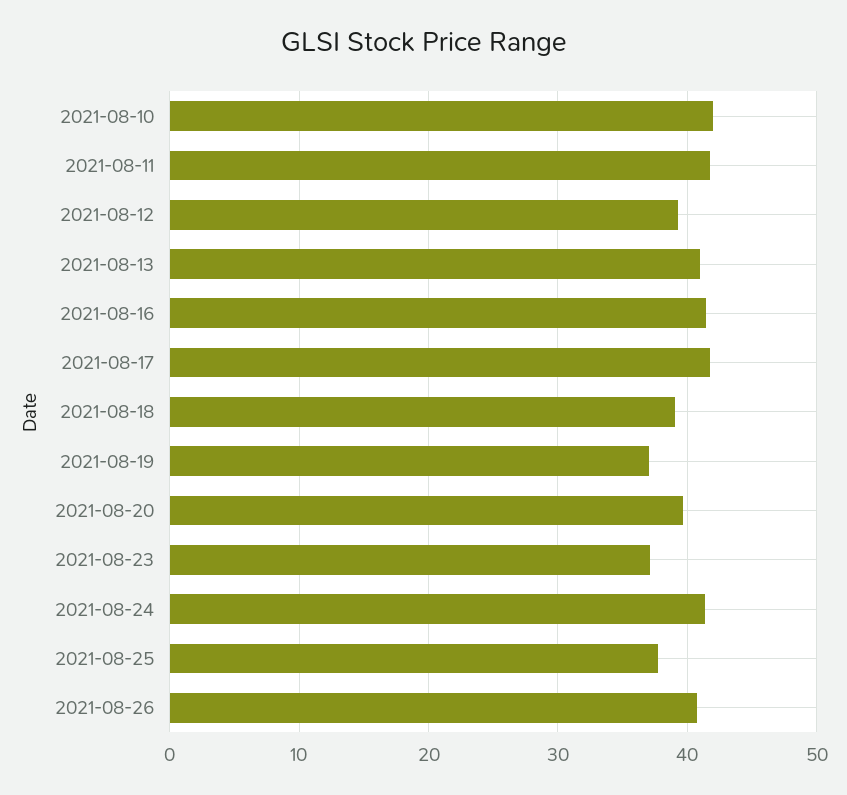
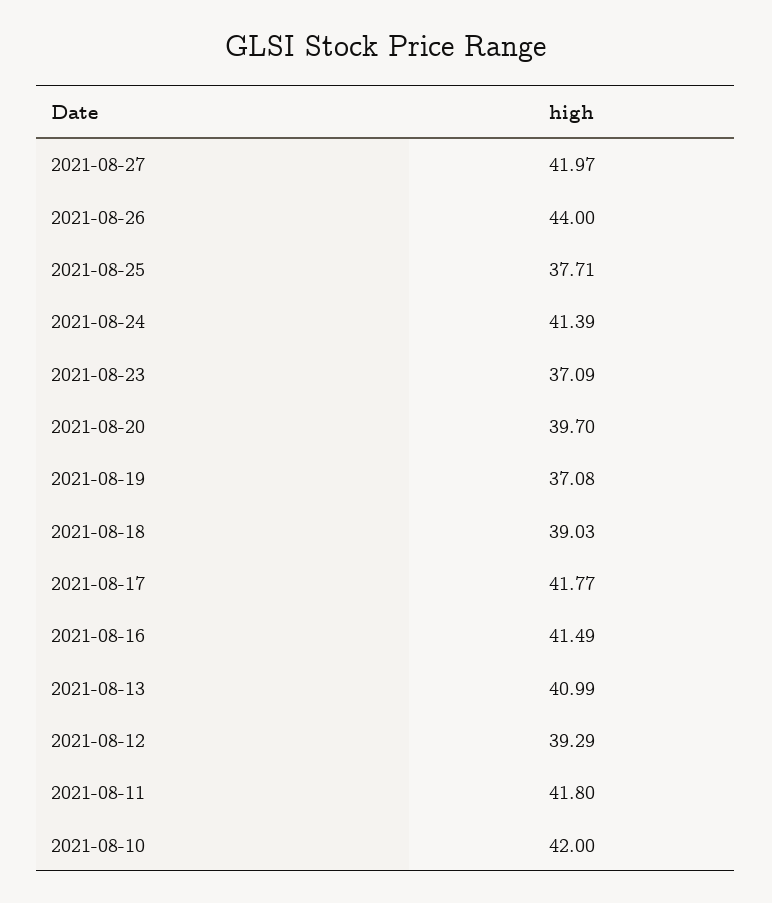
2021-08-26: 41 -> 44
2021-08-27: none -> 41.97

